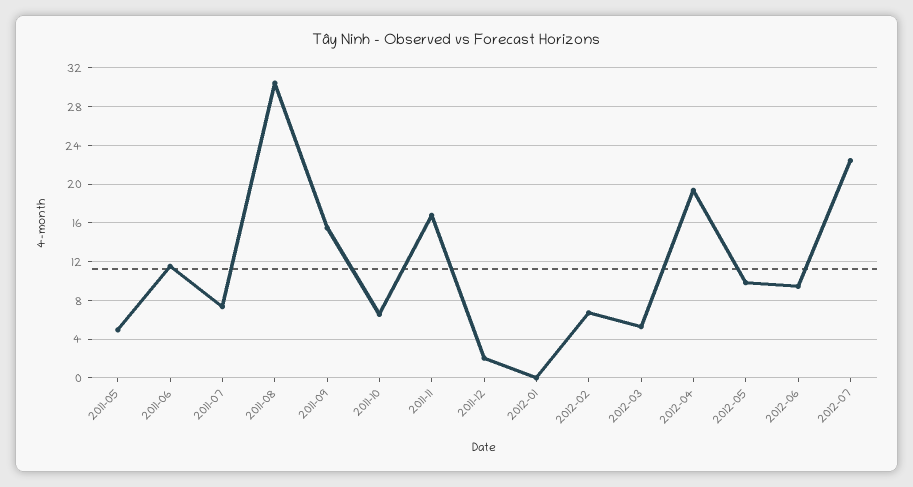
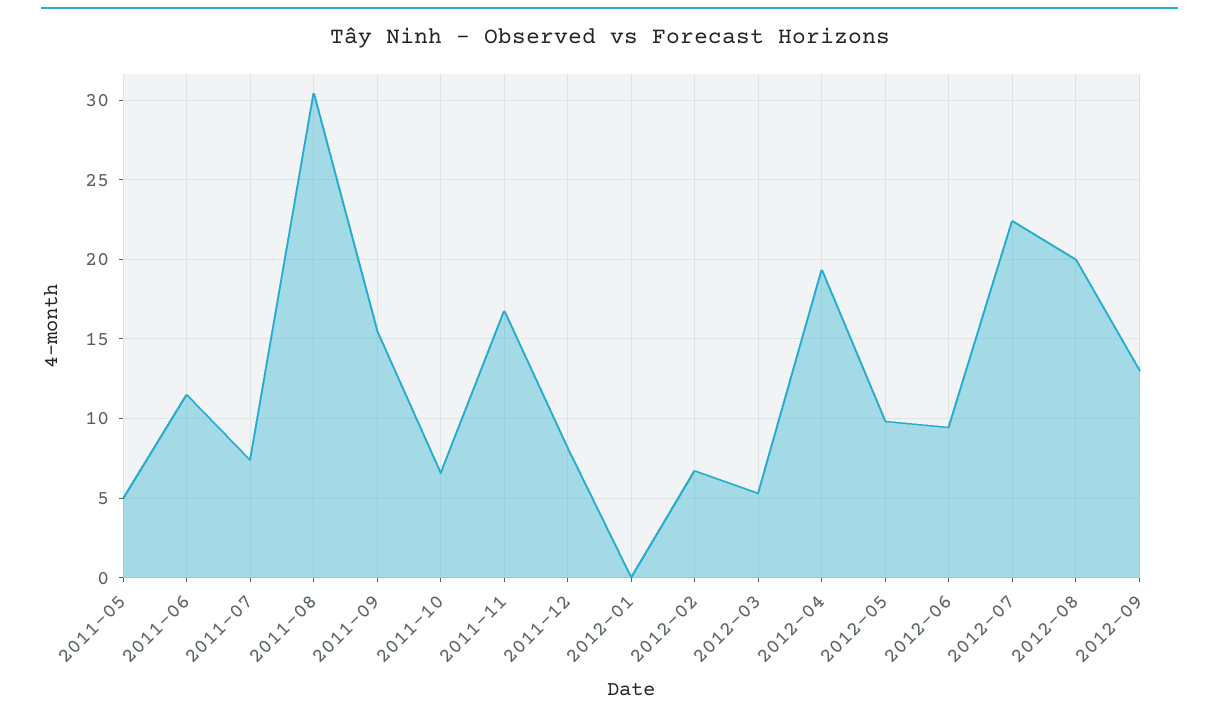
2011-12: 2 -> 8
2012-08: none -> 20
2012-09: none -> 13

